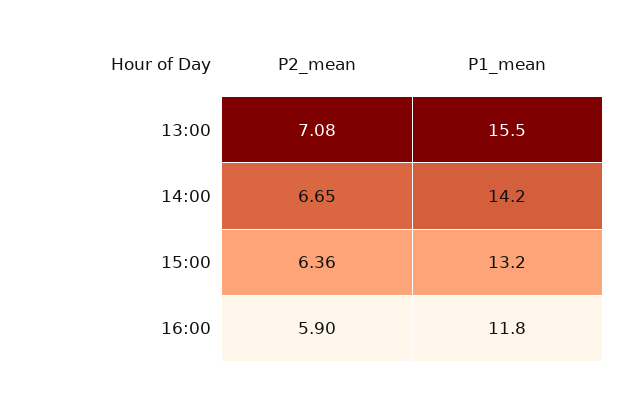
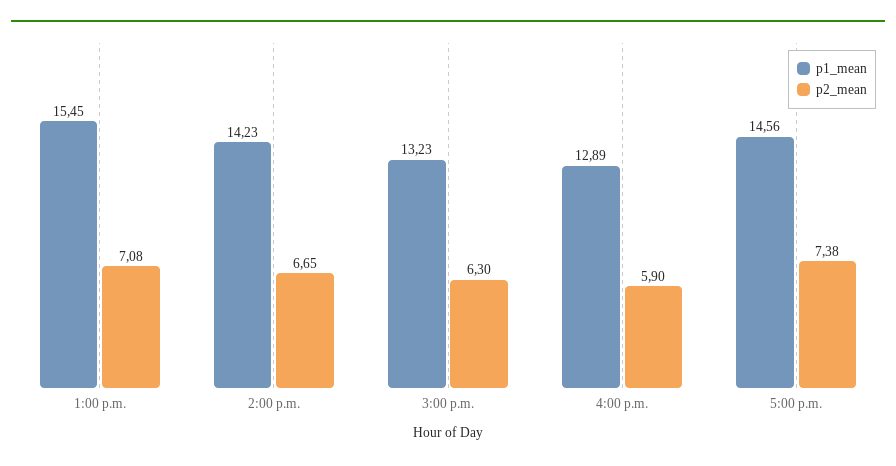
P2_mean, 15:00: 6.36 -> 6.3
P1_mean, 16:00: 11.8 -> 12.89
P1_mean, 5:00 p.m.: none -> 14.56
P2_mean, 5:00 p.m.: none -> 7.38

